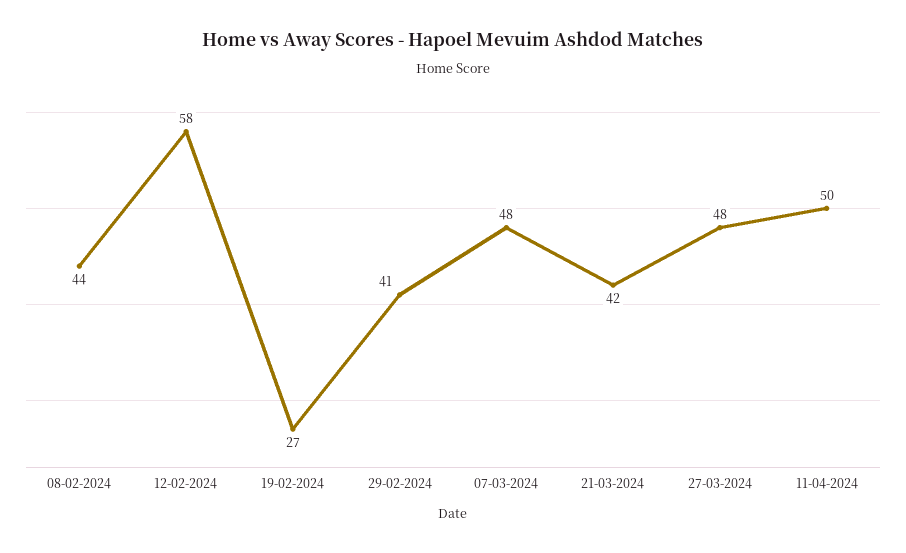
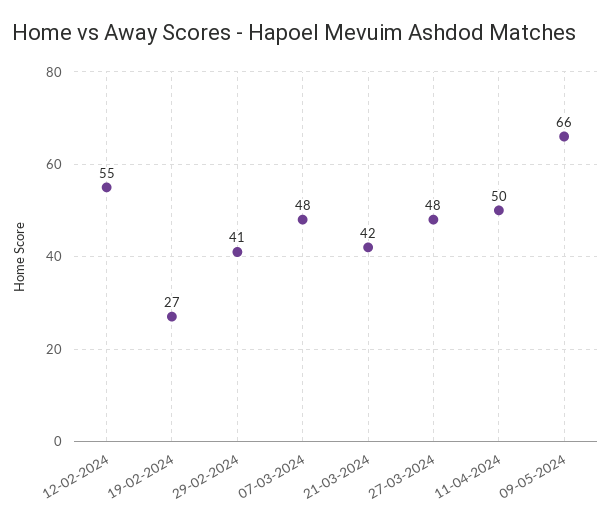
08-02-2024: 44 -> none
12-02-2024: 58 -> 55
09-05-2024: none -> 66

